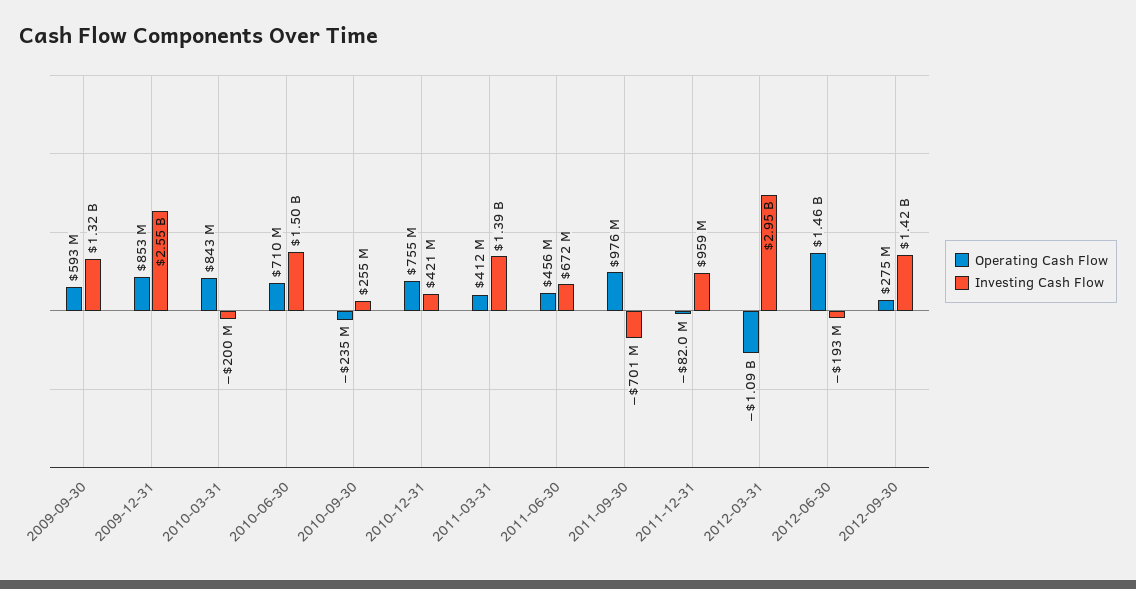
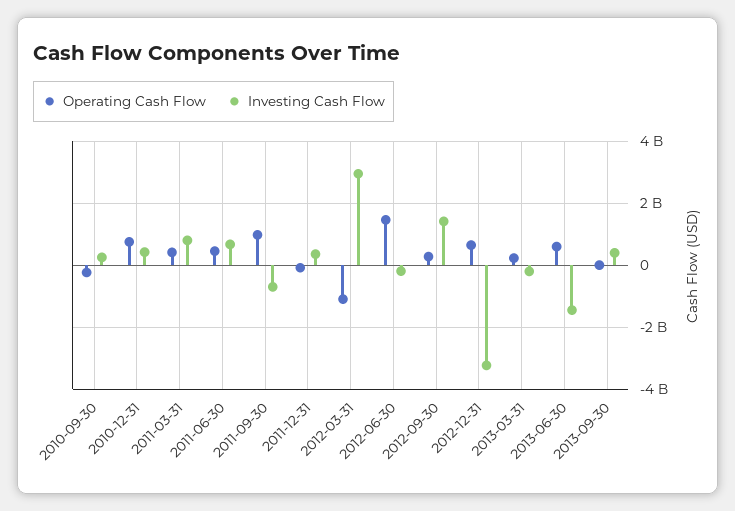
Operating Cash Flow, 2009-09-30: 593000000 -> none
Investing Cash Flow, 2009-09-30: 1320000000 -> none
Operating Cash Flow, 2009-12-31: 853000000 -> none
Investing Cash Flow, 2009-12-31: 2550000000 -> none
Operating Cash Flow, 2010-03-31: 843000000 -> none
Investing Cash Flow, 2010-03-31: -200000000 -> none
Operating Cash Flow, 2010-06-30: 710000000 -> none
Investing Cash Flow, 2010-06-30: 1500000000 -> none
Investing Cash Flow, 2011-03-31: 1390000000 -> 800000000
Investing Cash Flow, 2011-12-31: 959000000 -> 400000000
Operating Cash Flow, 2012-12-31: none -> 600000000
Investing Cash Flow, 2012-12-31: none -> -3200000000
Operating Cash Flow, 2013-03-31: none -> 200000000
Investing Cash Flow, 2013-03-31: none -> -200000000
Operating Cash Flow, 2013-06-30: none -> 600000000
Investing Cash Flow, 2013-06-30: none -> -1400000000
Operating Cash Flow, 2013-09-30: none -> 0
Investing Cash Flow, 2013-09-30: none -> 400000000

